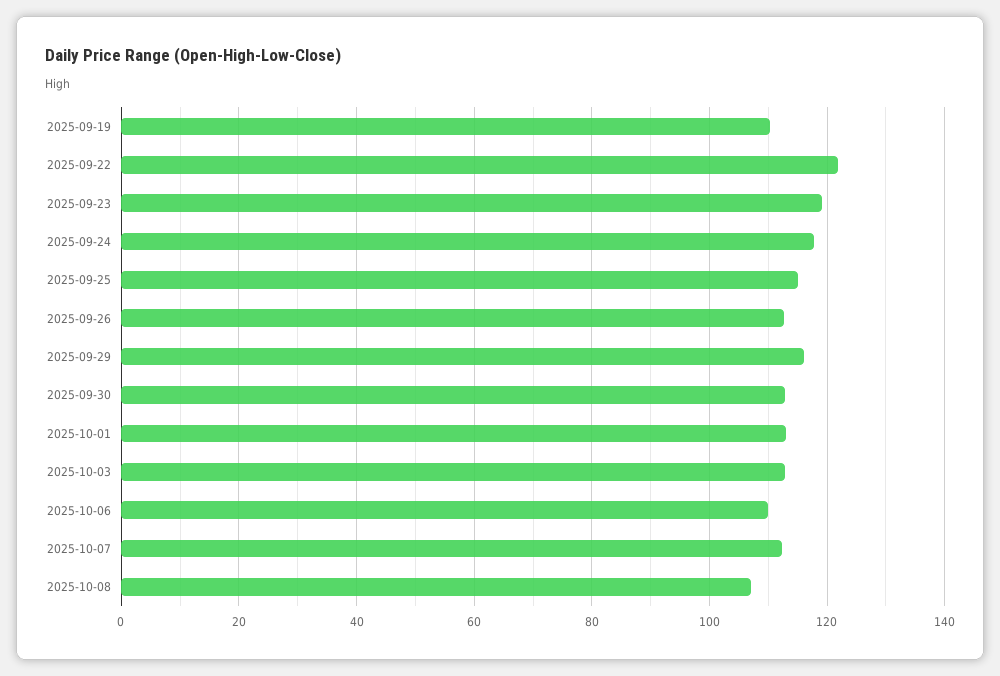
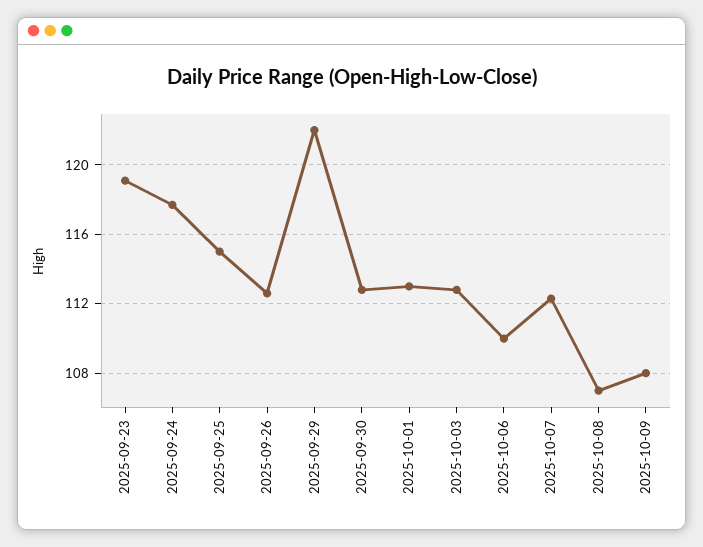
2025-09-19: 110 -> none
2025-09-22: 122 -> none
2025-09-29: 116 -> 122
2025-10-09: none -> 108

